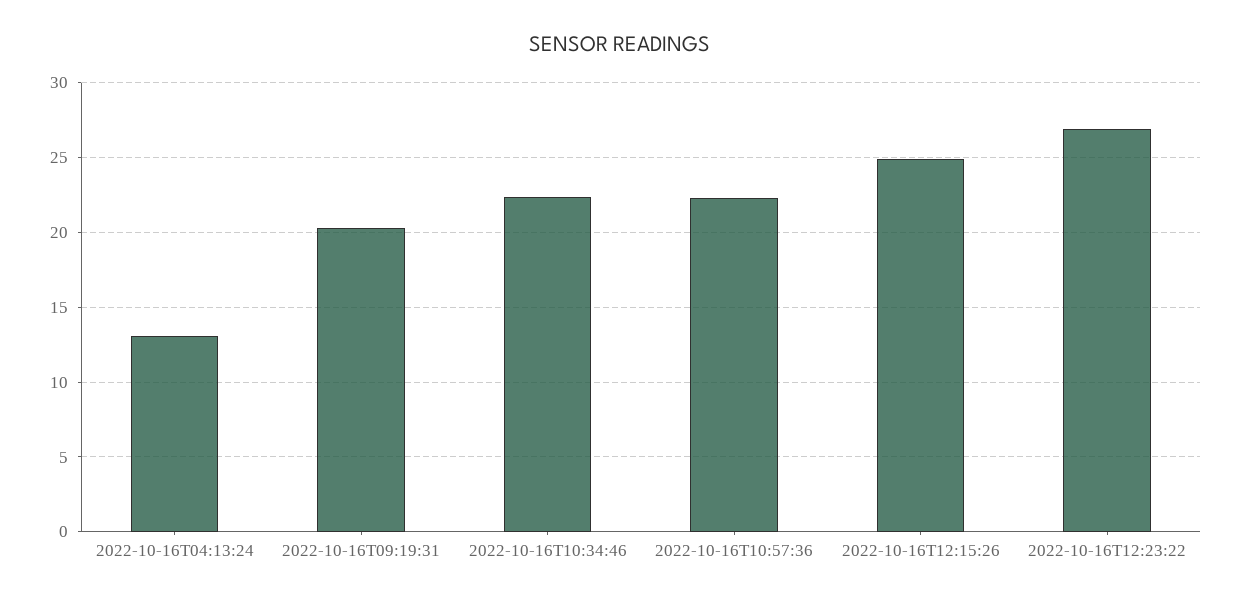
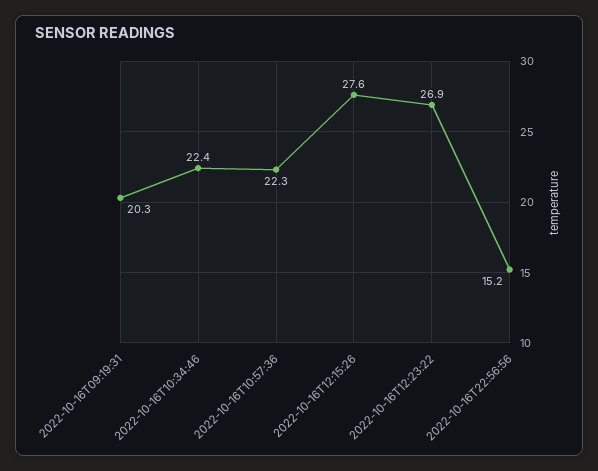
2022-10-16T04:13:24: 13 -> none
2022-10-16T12:15:26: 25 -> 27.6
2022-10-16T22:56:56: none -> 15.2

